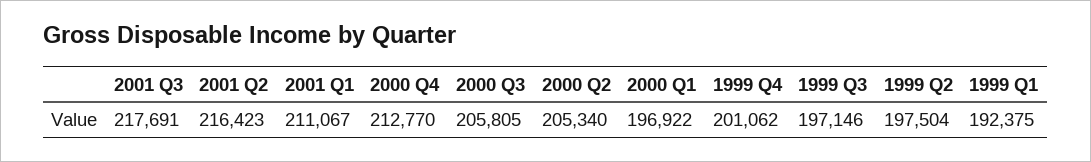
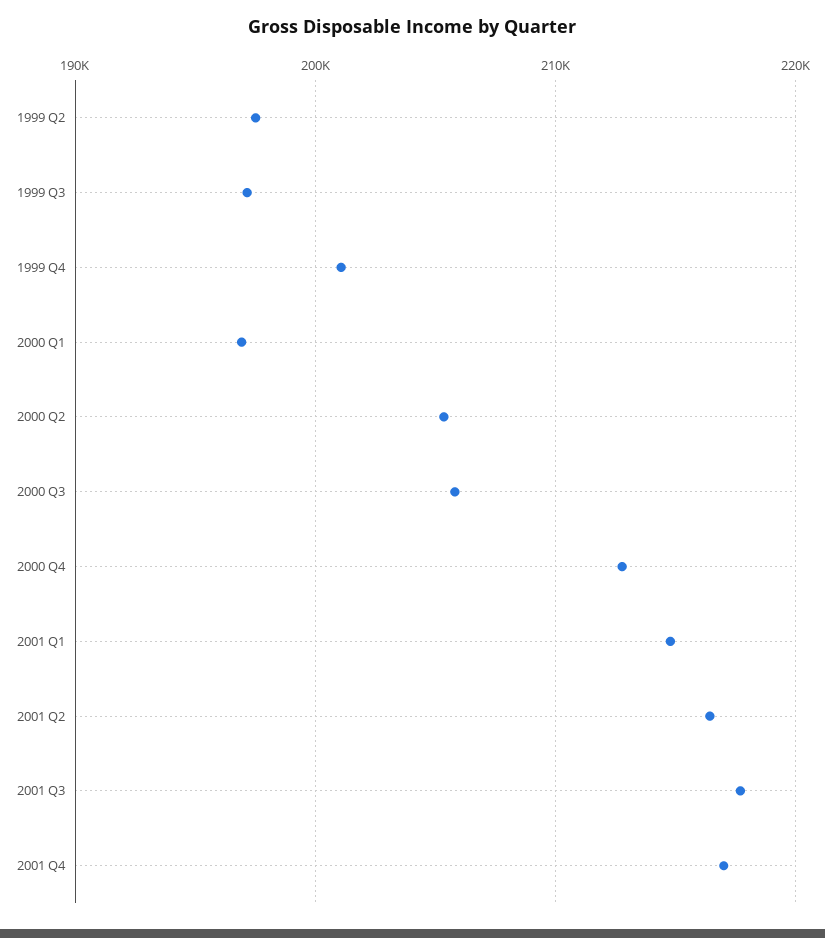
2001 Q1: 211067 -> 215000
1999 Q1: 192375 -> none
2001 Q4: none -> 217000

